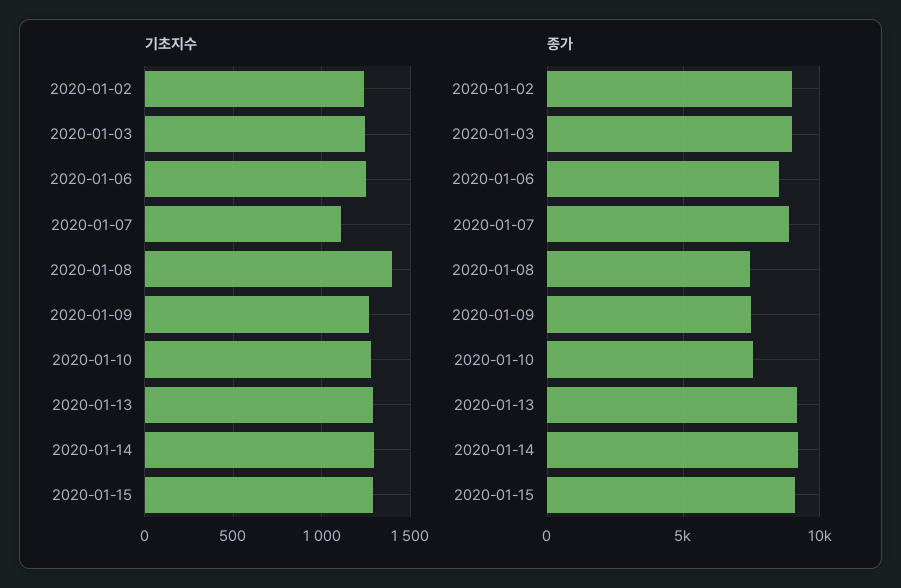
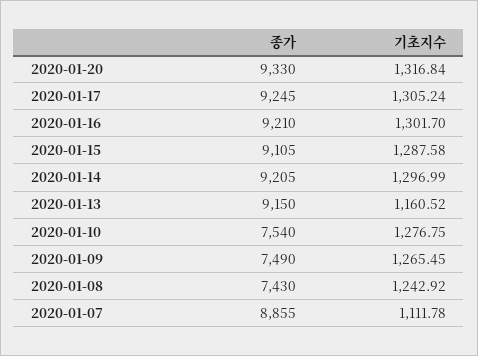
기초지수, 2020-01-02: 1250 -> none
기초지수, 2020-01-03: 1250 -> none
기초지수, 2020-01-06: 1250 -> none
기초지수, 2020-01-08: 1400 -> 1242.92
기초지수, 2020-01-13: 1300 -> 1160.52
종가, 2020-01-02: 9000 -> none
종가, 2020-01-03: 9000 -> none
종가, 2020-01-06: 8500 -> none
종가, 2020-01-20: none -> 9330
기초지수, 2020-01-20: none -> 1316.84
종가, 2020-01-17: none -> 9245
기초지수, 2020-01-17: none -> 1305.24
종가, 2020-01-16: none -> 9210
기초지수, 2020-01-16: none -> 1301.7

